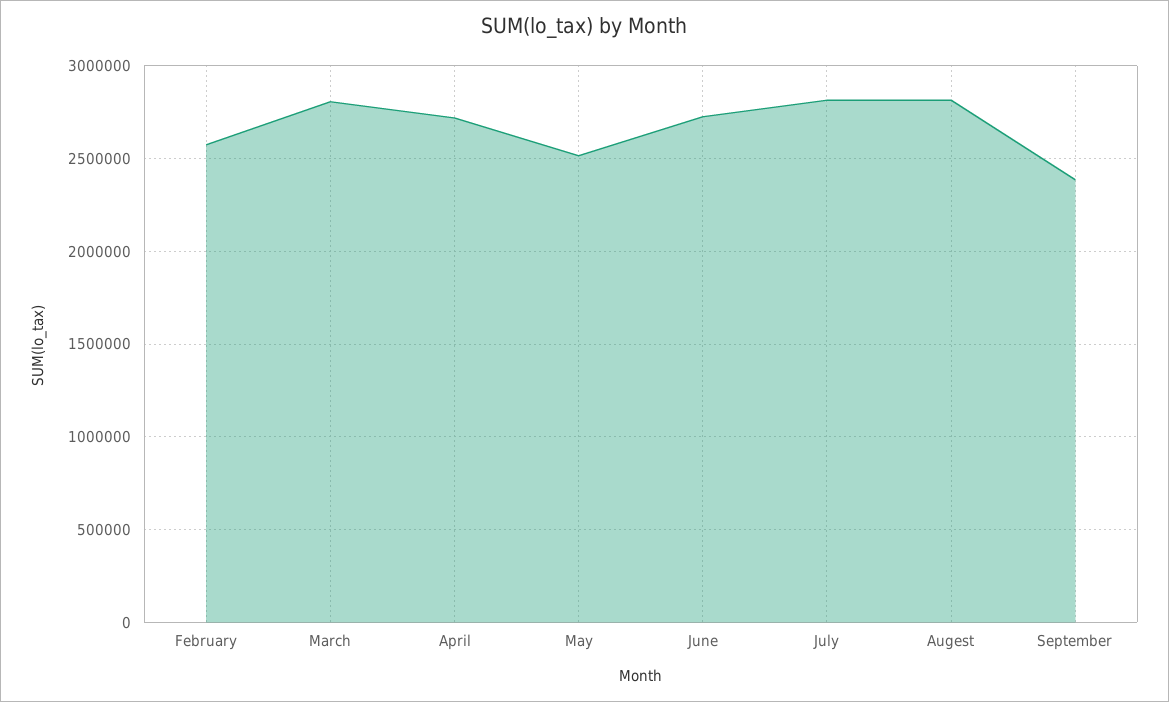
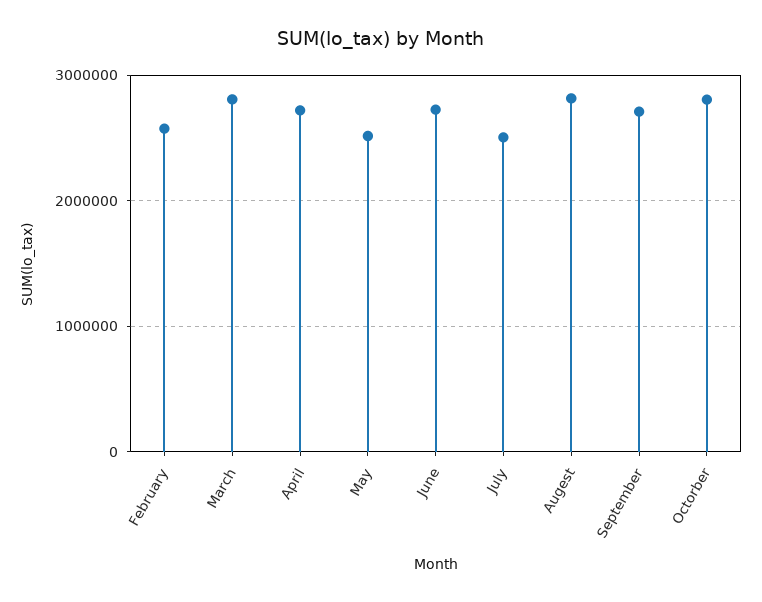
July: 2800000 -> 2500000
September: 2400000 -> 2700000
Octorber: none -> 2800000

